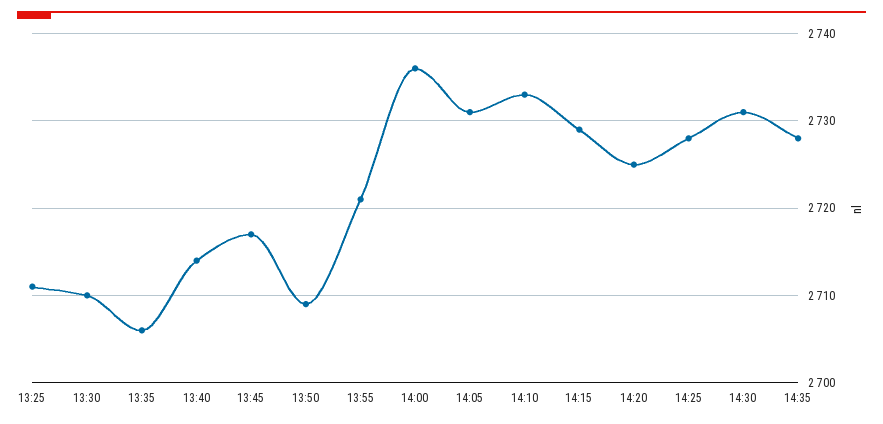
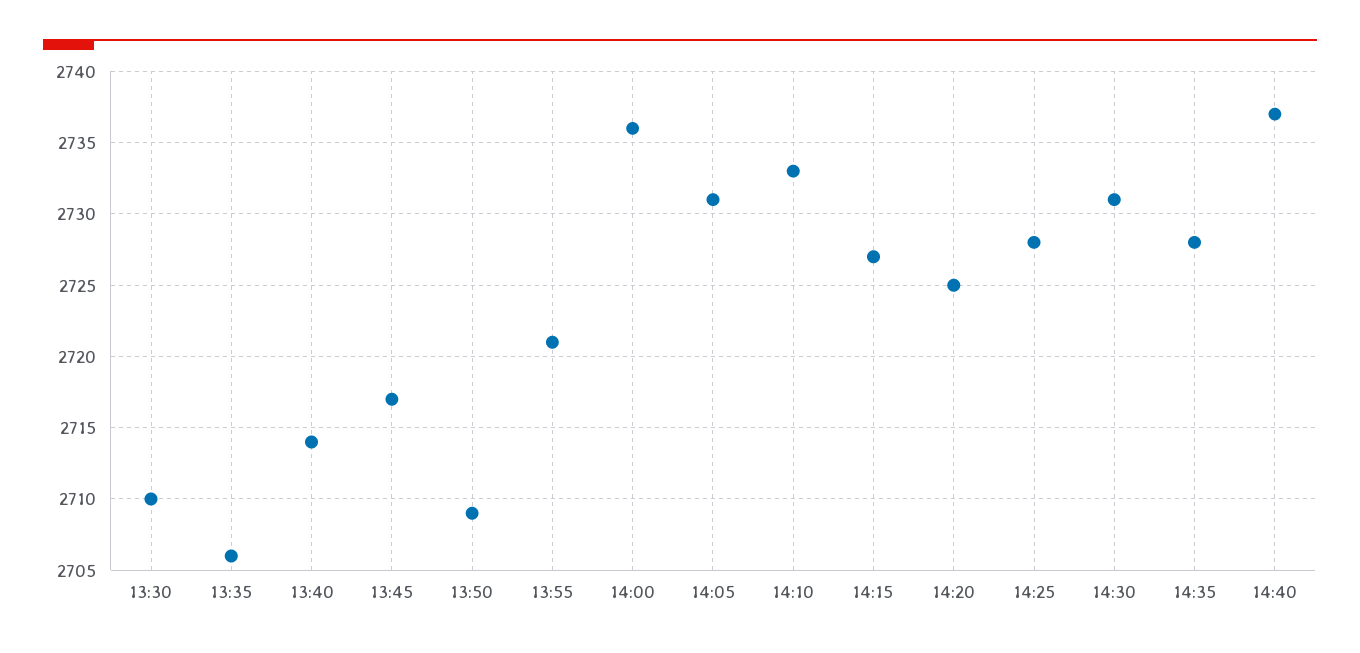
13:25: 2711 -> none
14:15: 2729 -> 2727
14:40: none -> 2737

